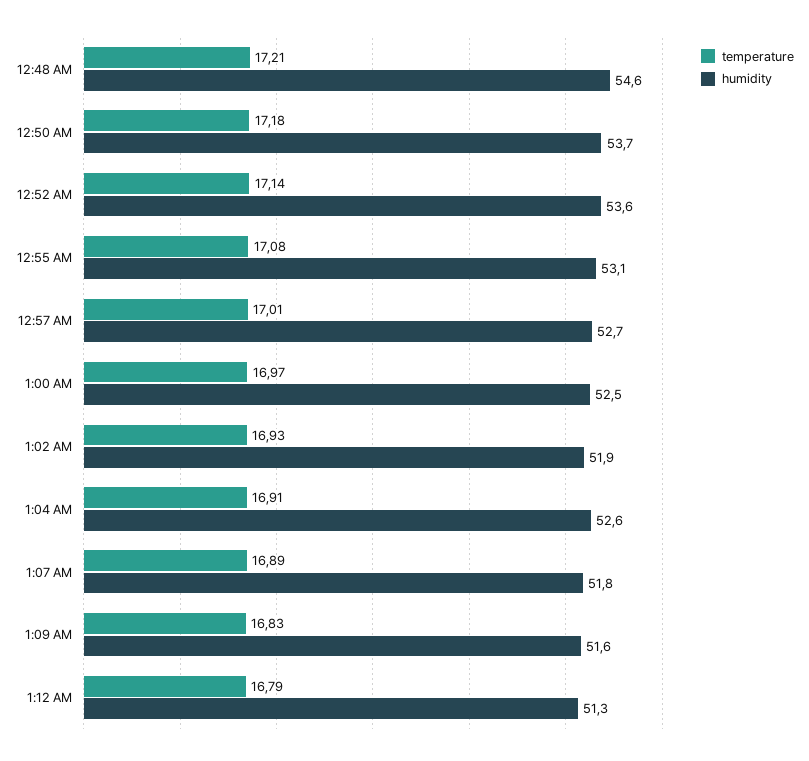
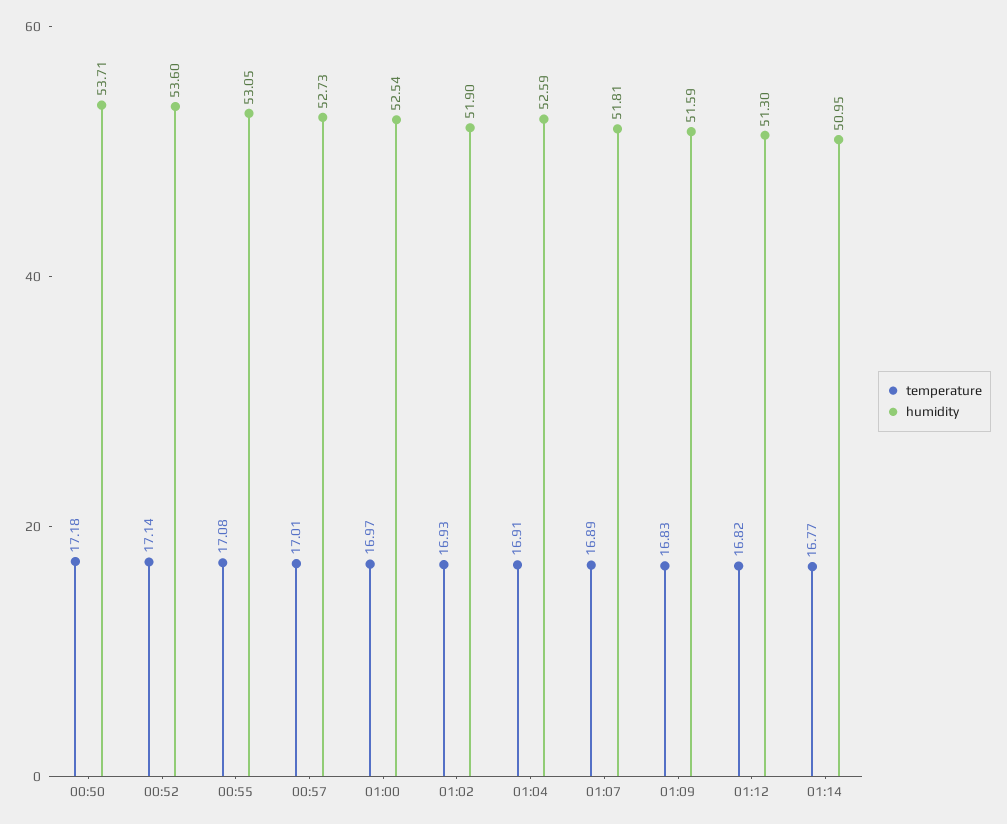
temperature, 12:48 AM: 17.21 -> none
humidity, 12:48 AM: 54.6 -> none
temperature, 1:12 AM: 16.79 -> 16.82
temperature, 01:14: none -> 16.77
humidity, 01:14: none -> 50.95

